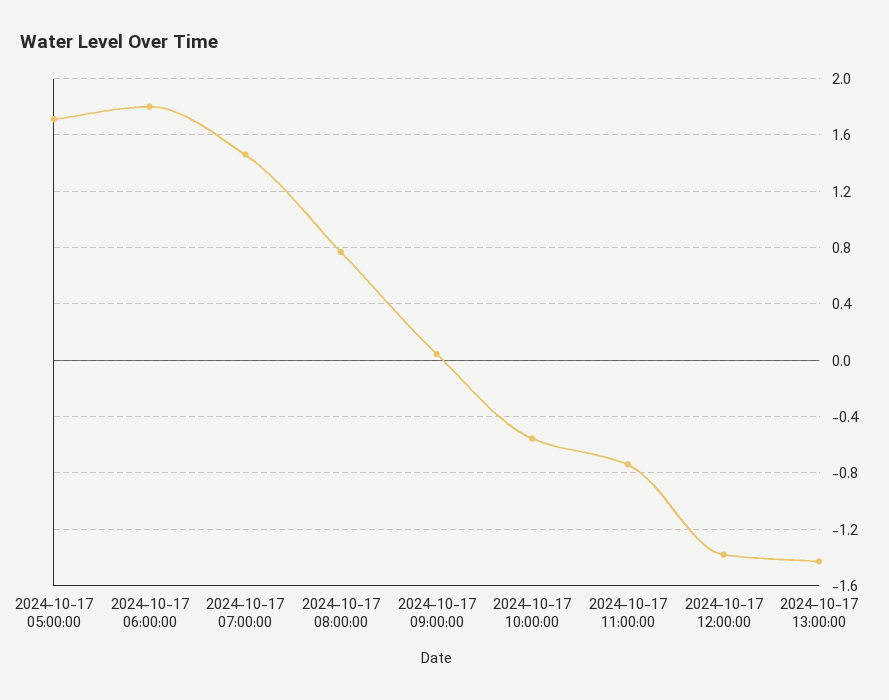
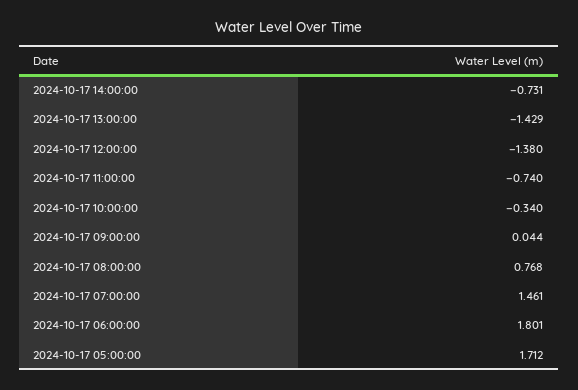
2024-10-17 10:00:00: -0.55 -> -0.34
2024-10-17 14:00:00: none -> -0.731

